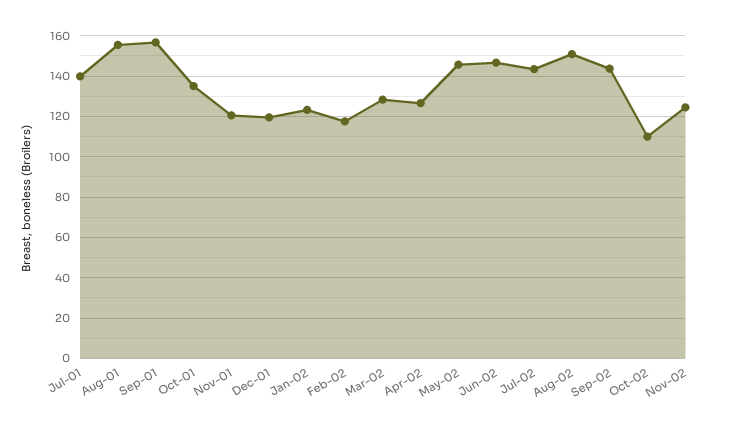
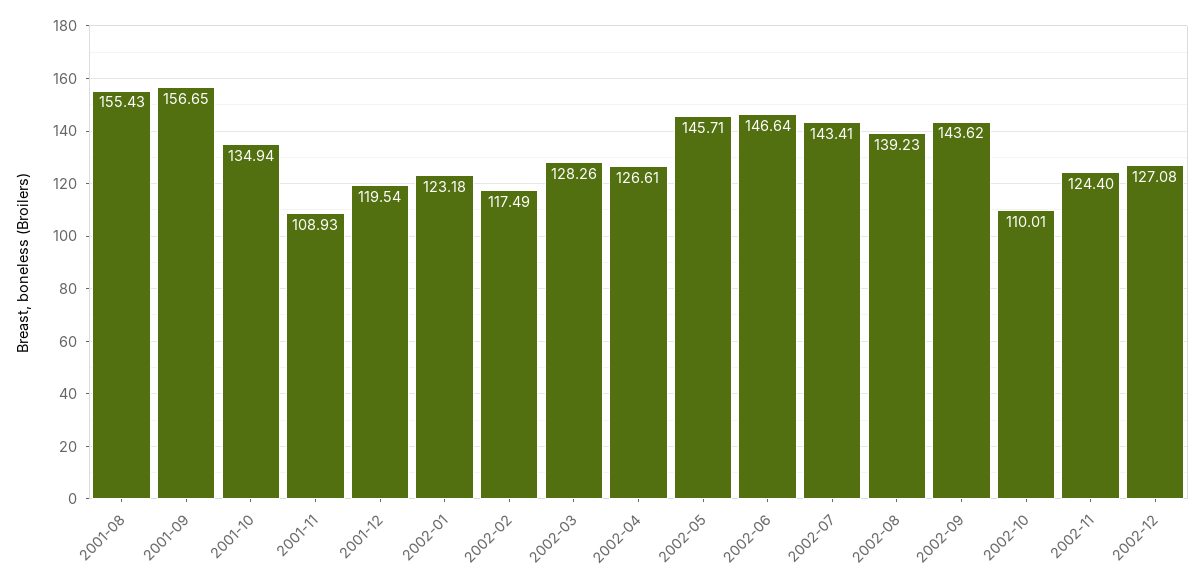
Jul-01: 140 -> none
Nov-01: 120 -> 108.93
Aug-02: 150 -> 139.23
2002-12: none -> 127.08

